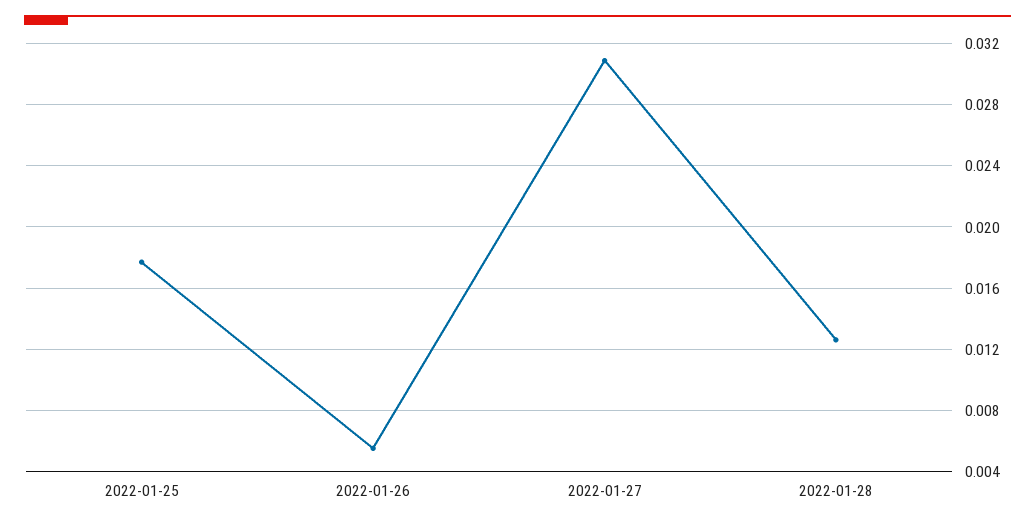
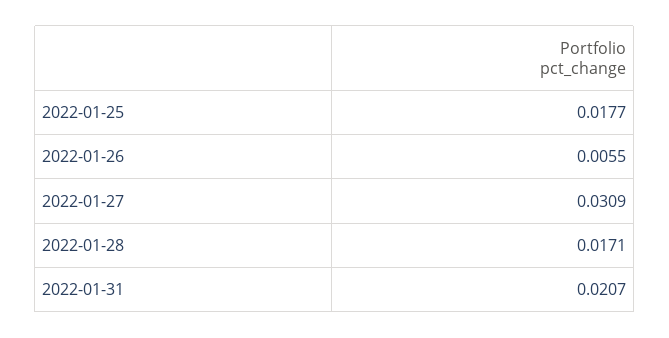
2022-01-28: 0.0125 -> 0.0171
2022-01-31: none -> 0.0207

